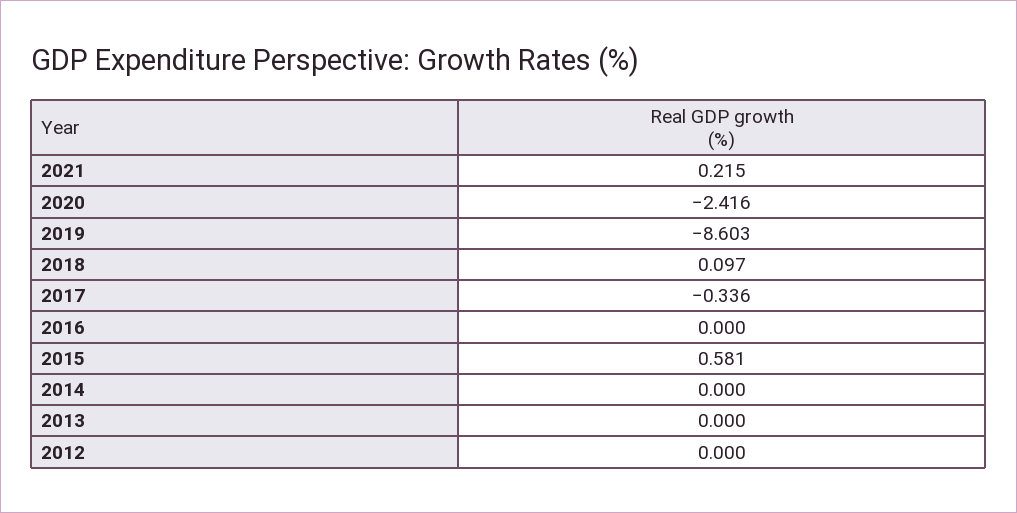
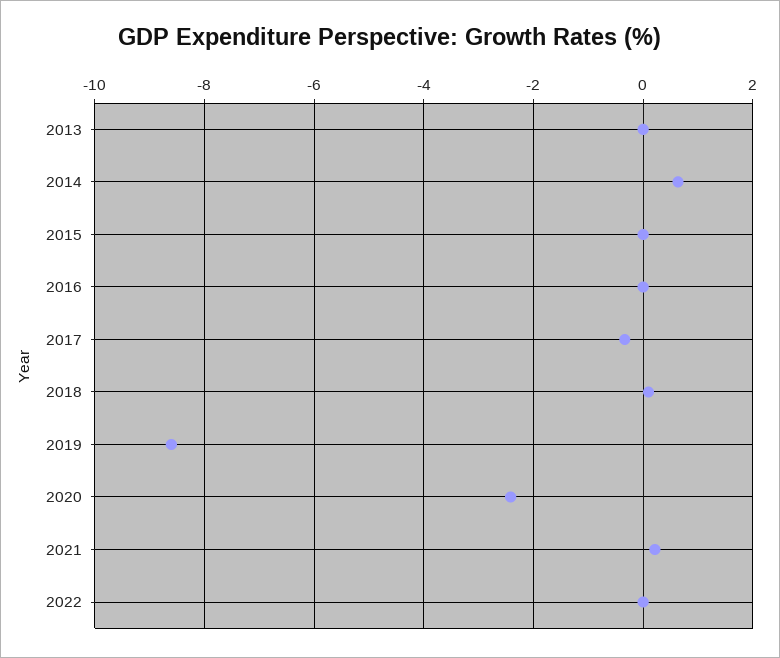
2015: 0.581 -> 0
2014: 0 -> 0.6
2012: 0 -> none
2022: none -> 0

